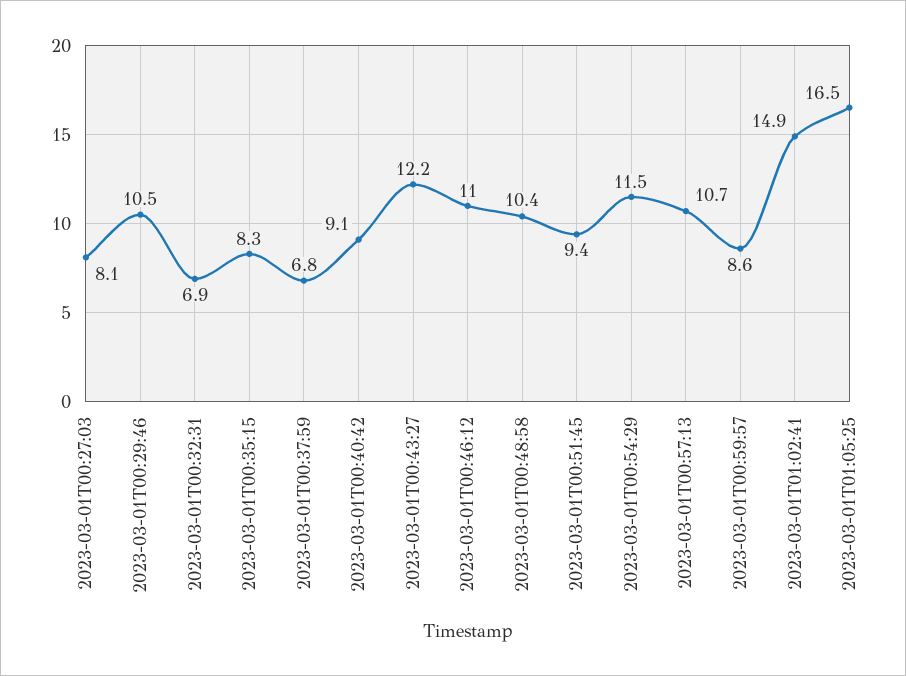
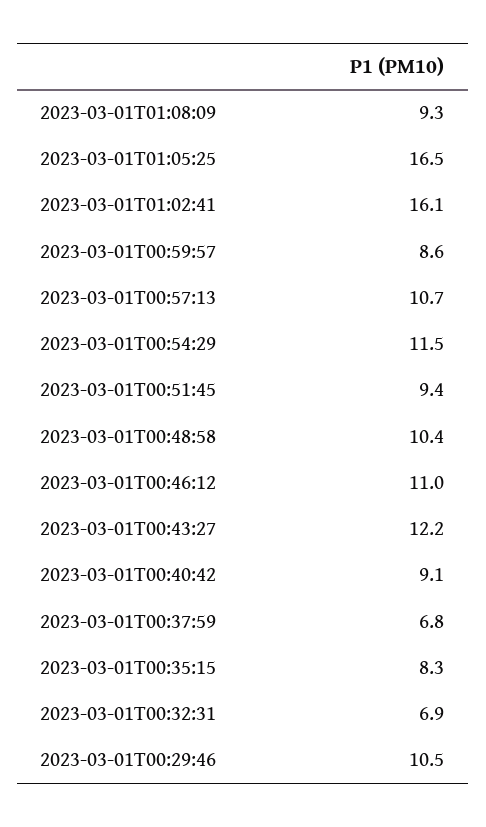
2023-03-01T00:27:03: 8.1 -> none
2023-03-01T01:02:41: 14.9 -> 16.1
2023-03-01T01:08:09: none -> 9.3

